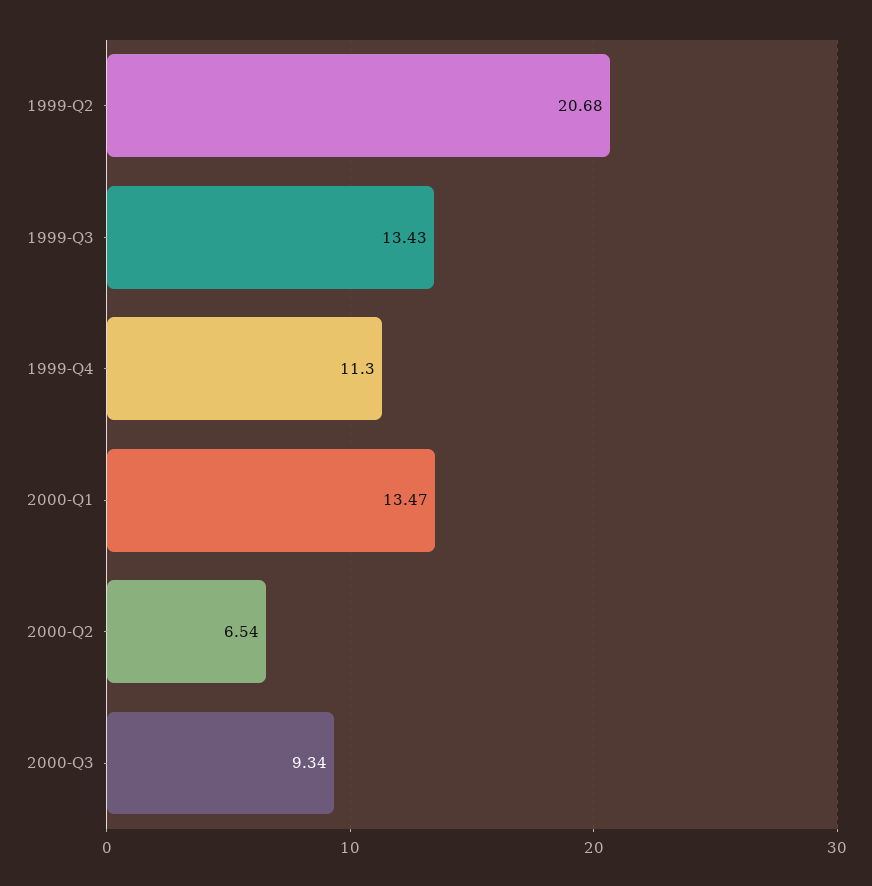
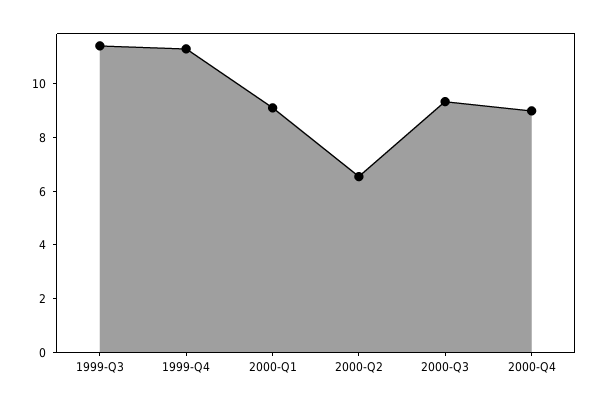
1999-Q2: 20.68 -> none
1999-Q3: 13.43 -> 11.5
2000-Q1: 13.47 -> 9
2000-Q4: none -> 9

